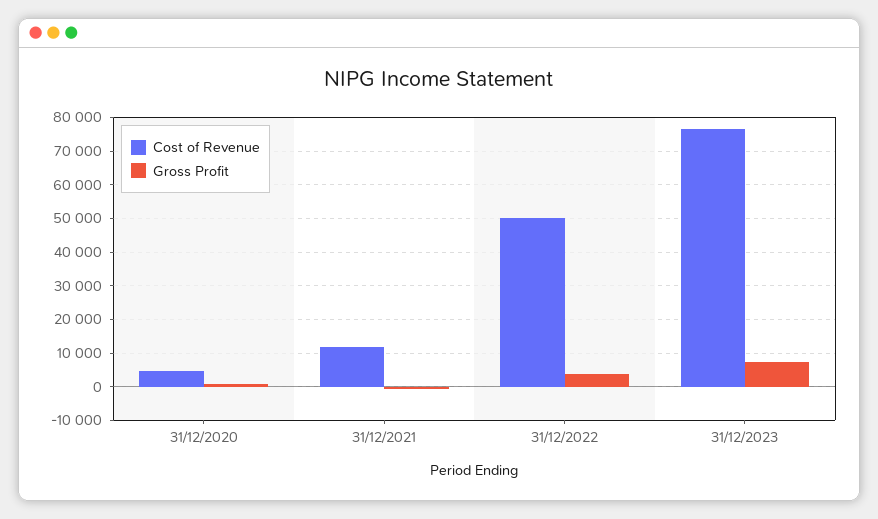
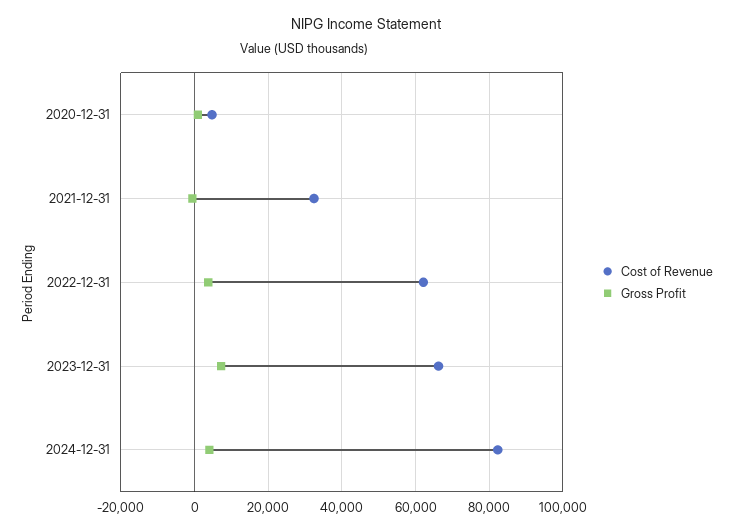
Cost of Revenue, 31/12/2021: 12000 -> 32000
Cost of Revenue, 31/12/2022: 50000 -> 62000
Cost of Revenue, 31/12/2023: 76000 -> 66000
Cost of Revenue, 2024-12-31: none -> 82000
Gross Profit, 2024-12-31: none -> 4000

